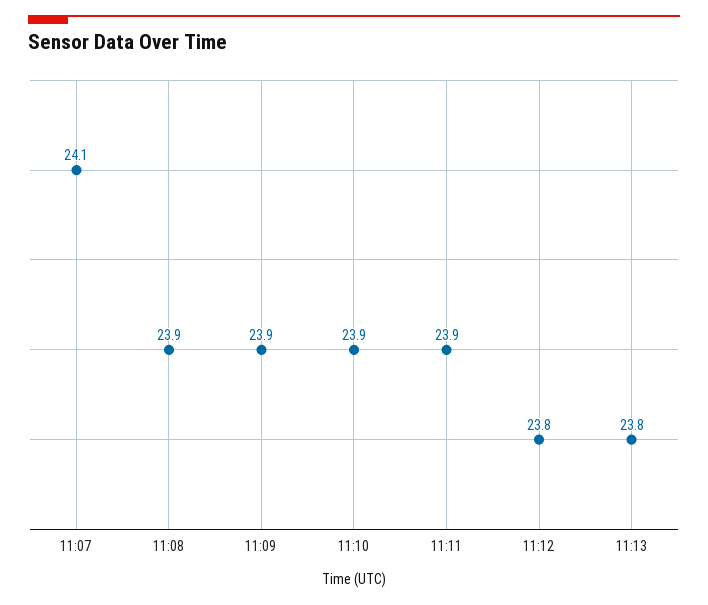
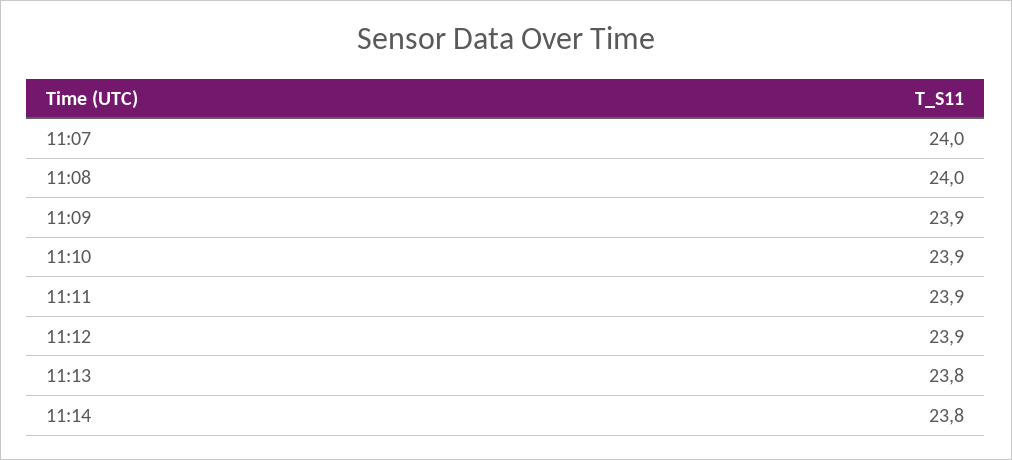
11:07: 24.1 -> 24
11:08: 23.9 -> 24
11:12: 23.8 -> 23.9
11:14: none -> 23.8

